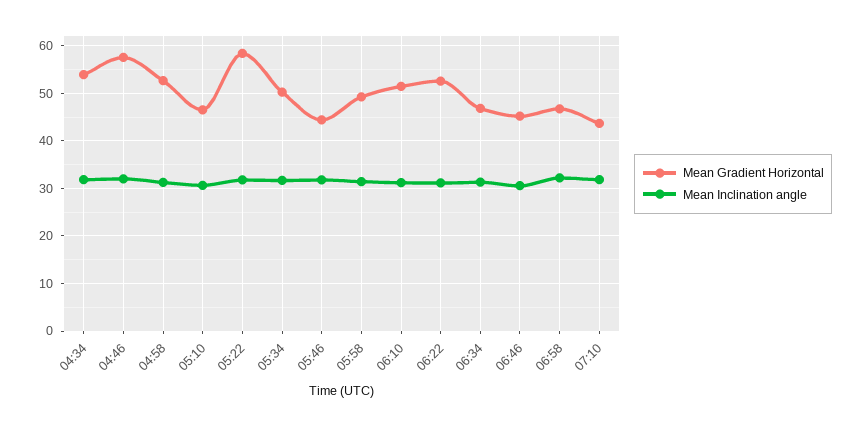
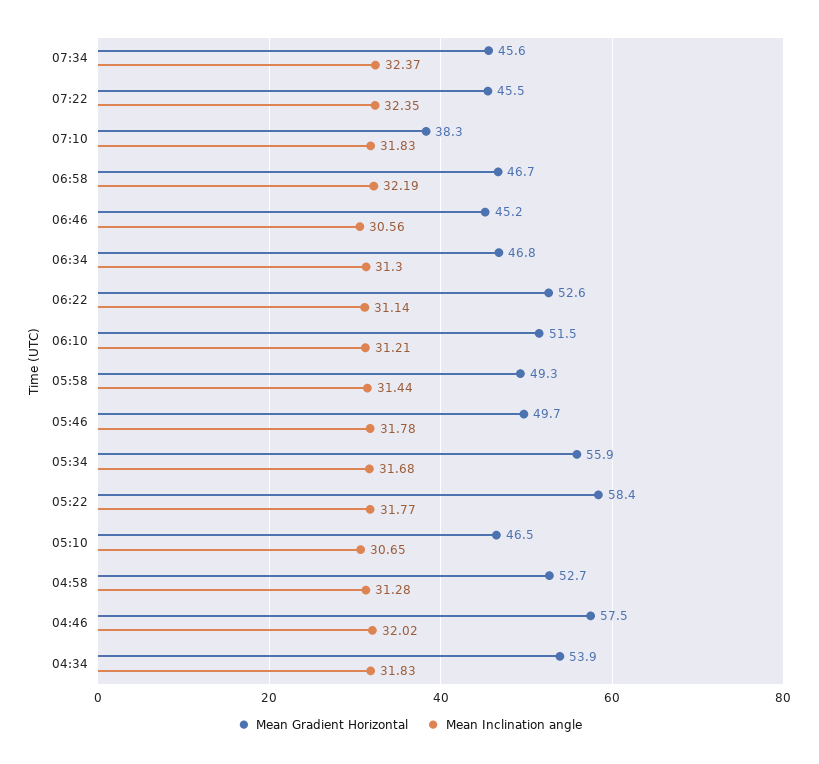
Mean Gradient Horizontal, 05:34: 50 -> 55.9
Mean Gradient Horizontal, 05:46: 44 -> 49.7
Mean Gradient Horizontal, 07:10: 44 -> 38.3
Mean Gradient Horizontal, 07:34: none -> 45.6
Mean Inclination angle, 07:34: none -> 32.37
Mean Gradient Horizontal, 07:22: none -> 45.5
Mean Inclination angle, 07:22: none -> 32.35

